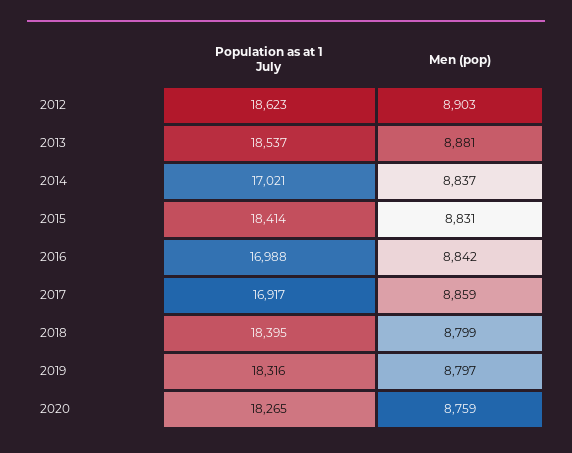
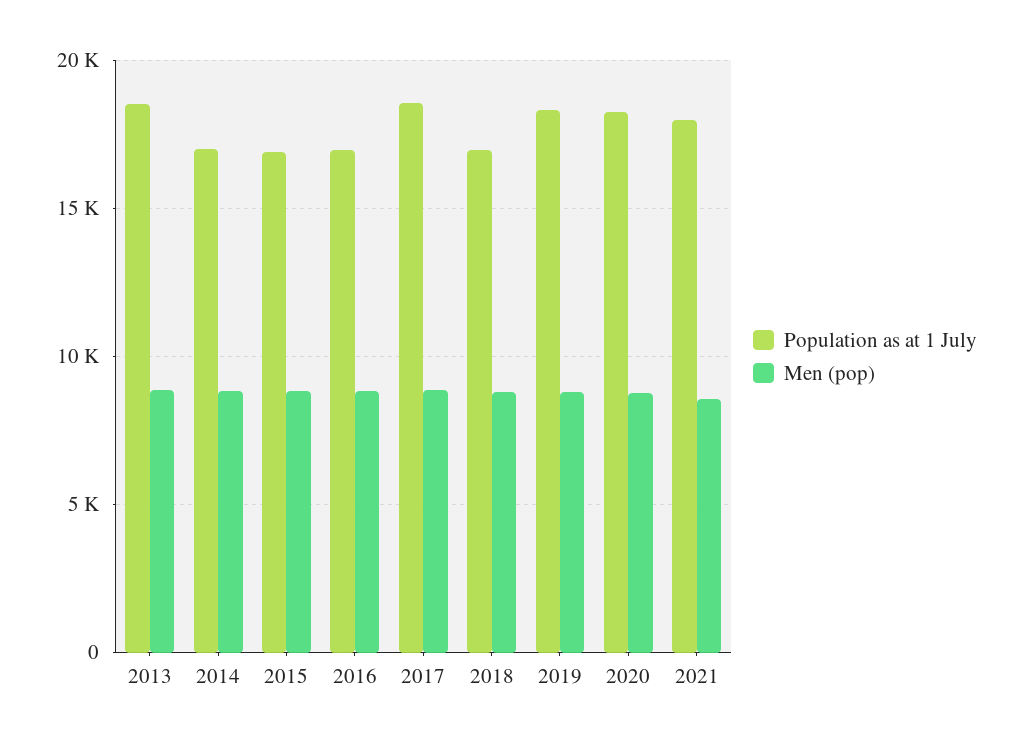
Population as at 1 July, 2012: 18623 -> none
Men (pop), 2012: 8903 -> none
Population as at 1 July, 2015: 18414 -> 17000
Population as at 1 July, 2017: 16917 -> 18500
Population as at 1 July, 2018: 18395 -> 17000
Population as at 1 July, 2021: none -> 18000
Men (pop), 2021: none -> 8500

